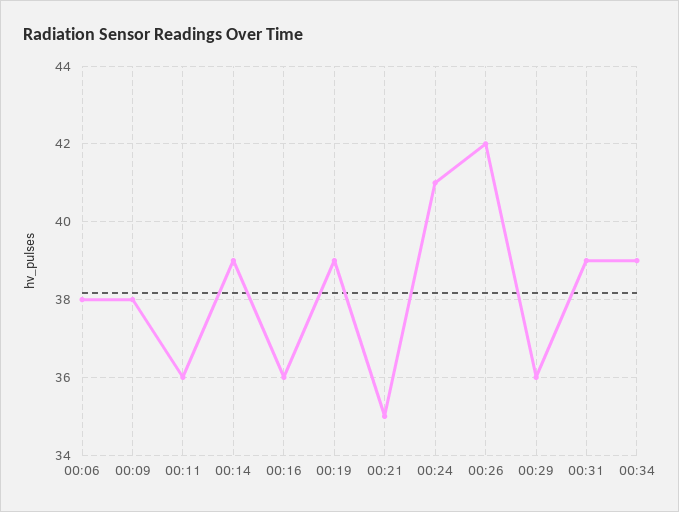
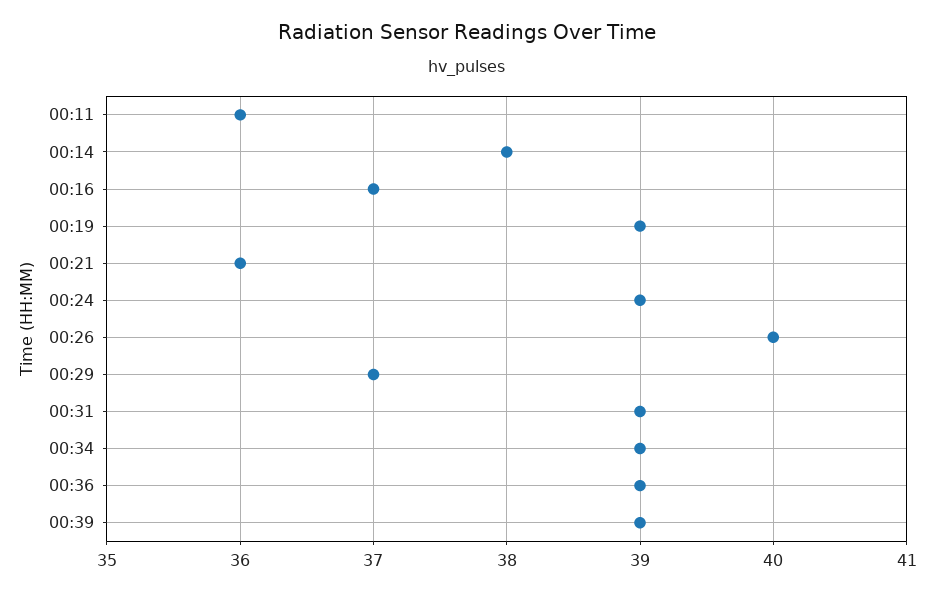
00:06: 38 -> none
00:09: 38 -> none
00:14: 39 -> 38
00:16: 36 -> 37
00:21: 35 -> 36
00:24: 41 -> 39
00:26: 42 -> 40
00:29: 36 -> 37
00:36: none -> 39
00:39: none -> 39

